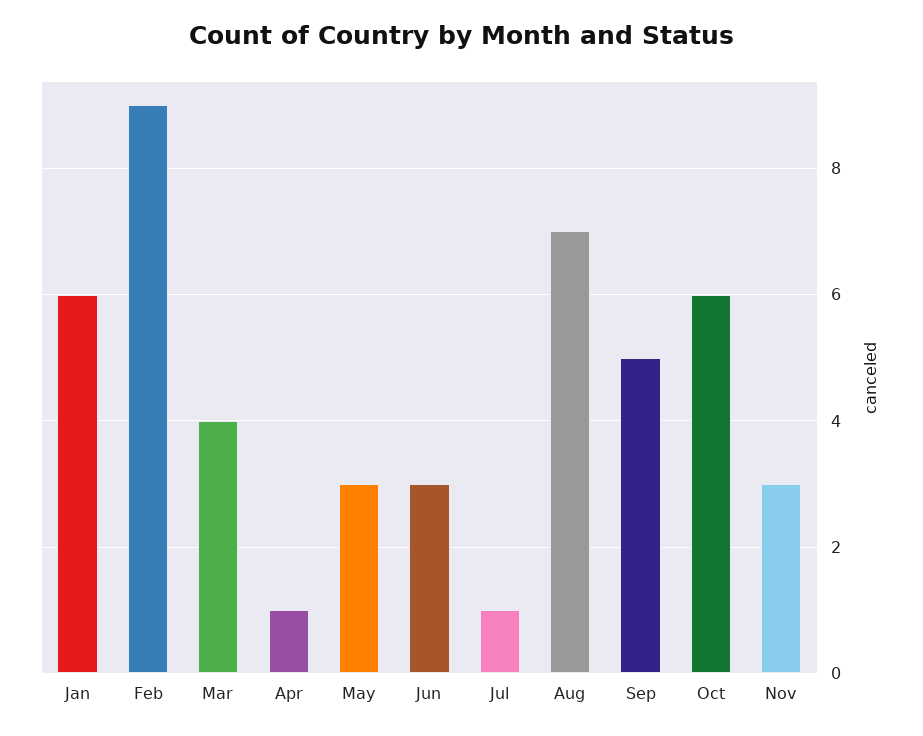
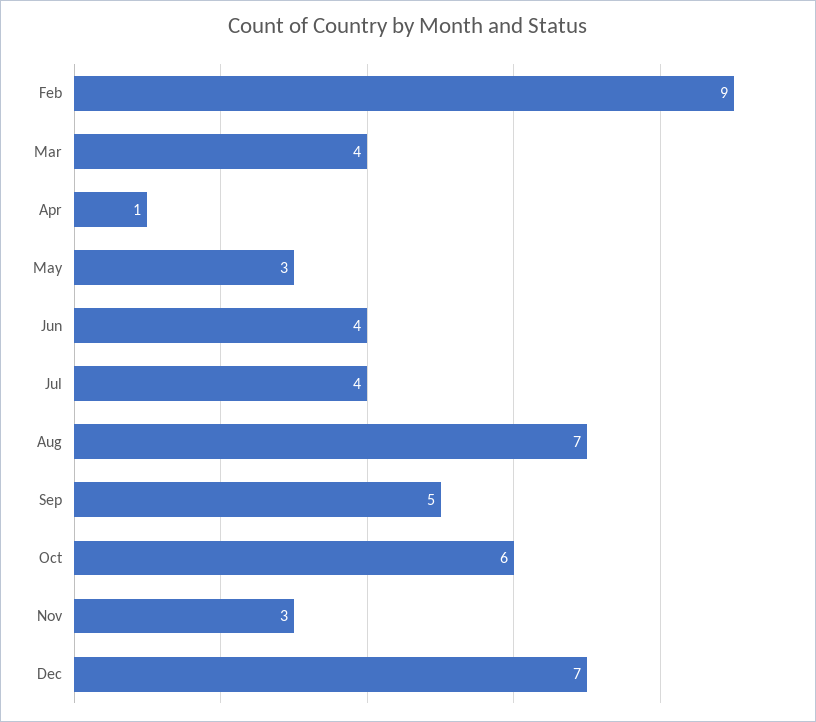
Jan: 6 -> none
Jun: 3 -> 4
Jul: 1 -> 4
Dec: none -> 7

